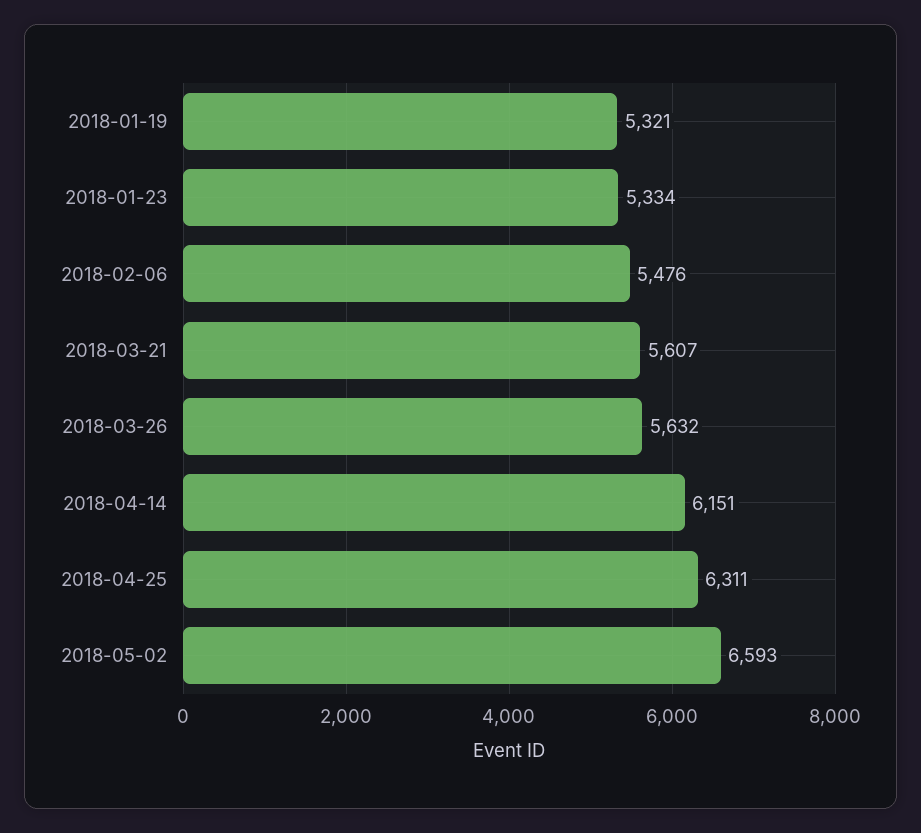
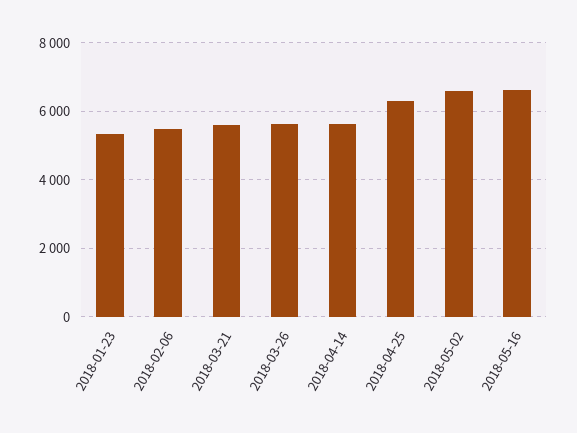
2018-01-19: 5321 -> none
2018-04-14: 6151 -> 5600
2018-05-16: none -> 6600

